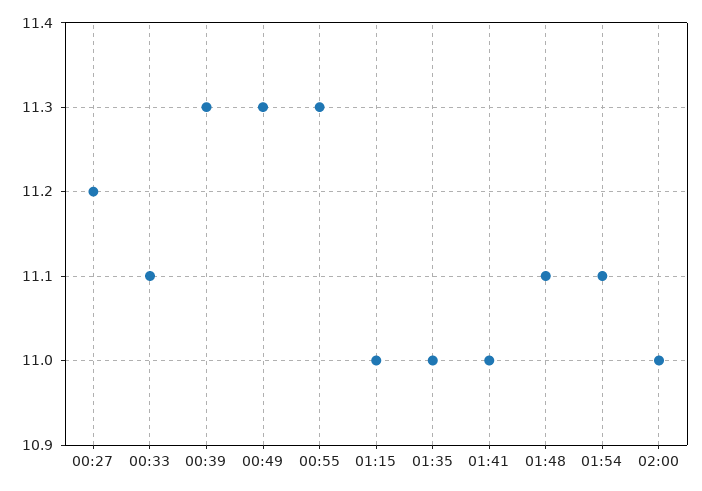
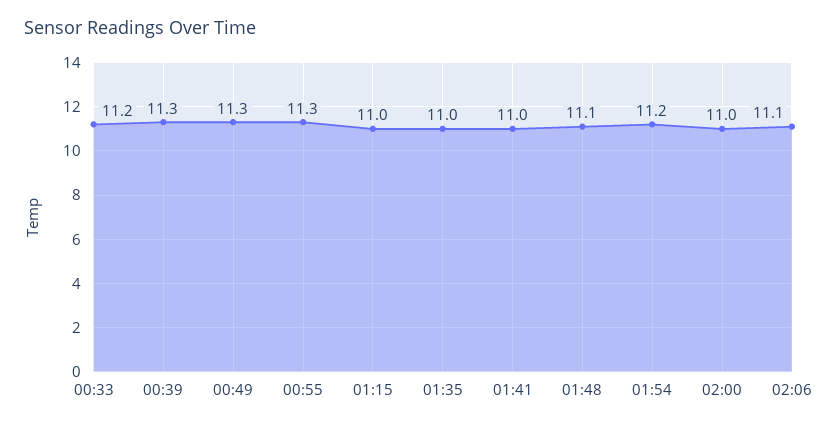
00:27: 11.2 -> none
00:33: 11.1 -> 11.2
01:54: 11.1 -> 11.2
02:06: none -> 11.1

